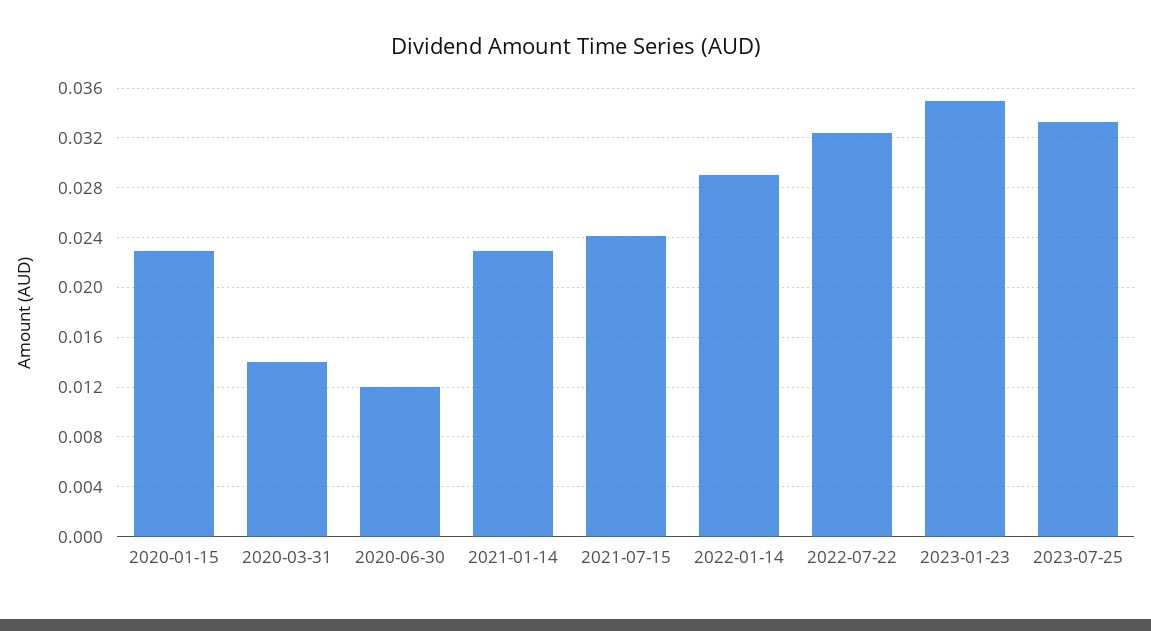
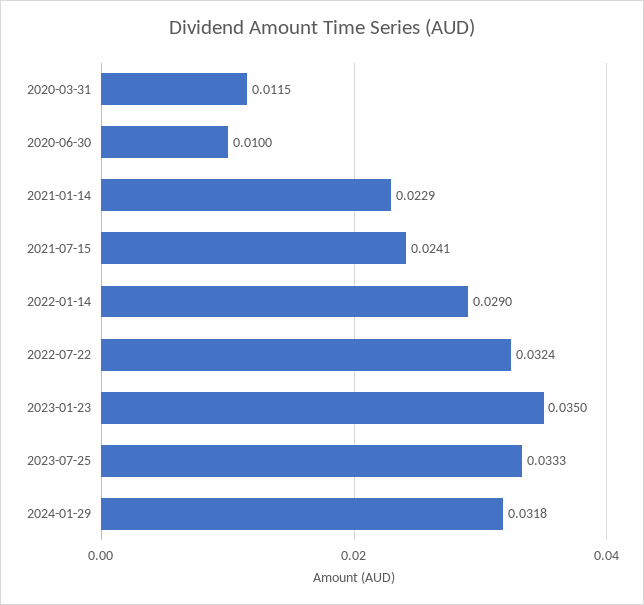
2020-01-15: 0.023 -> none
2020-03-31: 0.014 -> 0.0115
2020-06-30: 0.012 -> 0.01
2024-01-29: none -> 0.0318

